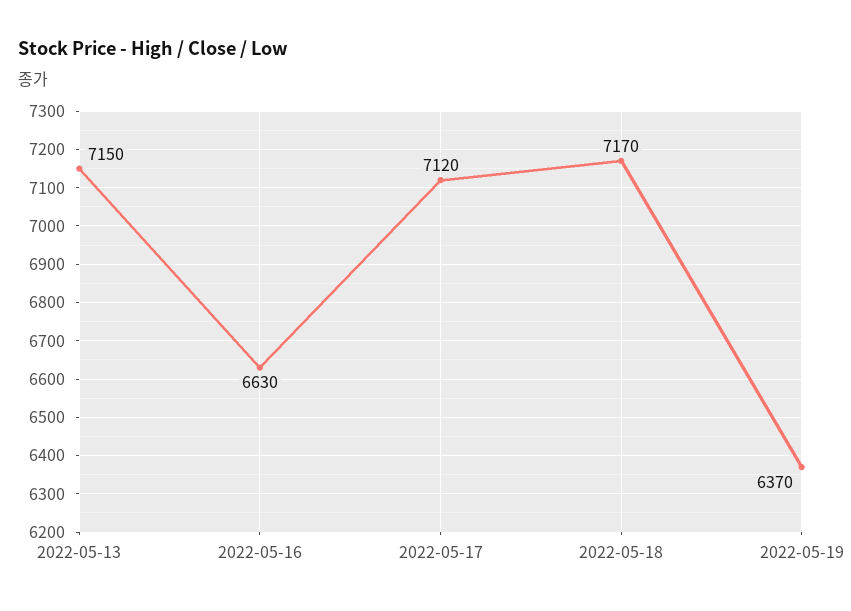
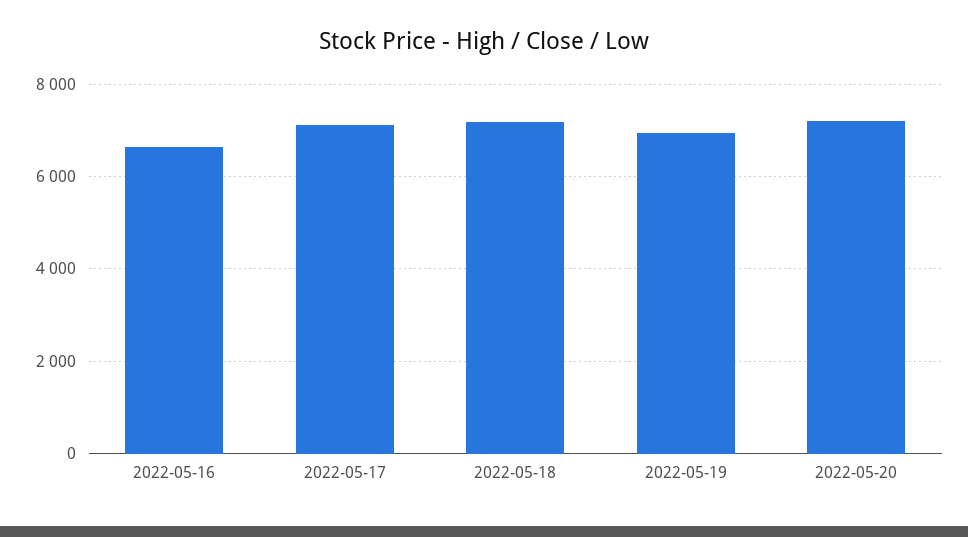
2022-05-13: 7150 -> none
2022-05-19: 6370 -> 7000
2022-05-20: none -> 7200

